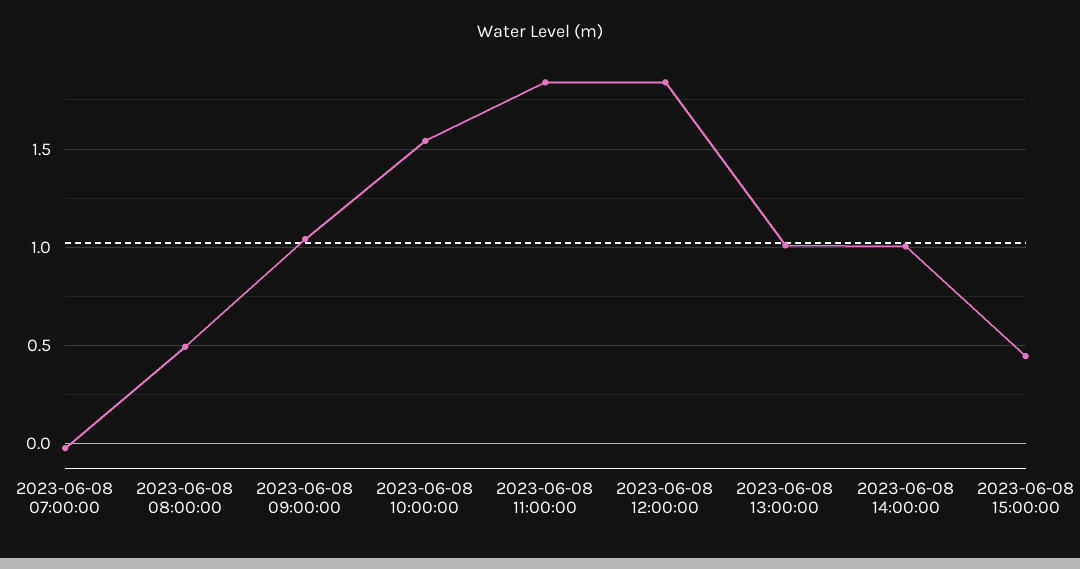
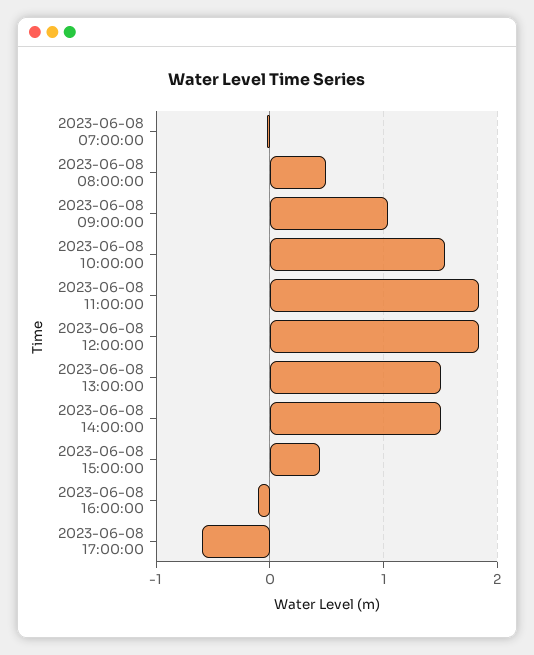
2023-06-08 13:00:00: 1 -> 1.5
2023-06-08 14:00:00: 1 -> 1.5
2023-06-08 16:00:00: none -> -0.1
2023-06-08 17:00:00: none -> -0.6

